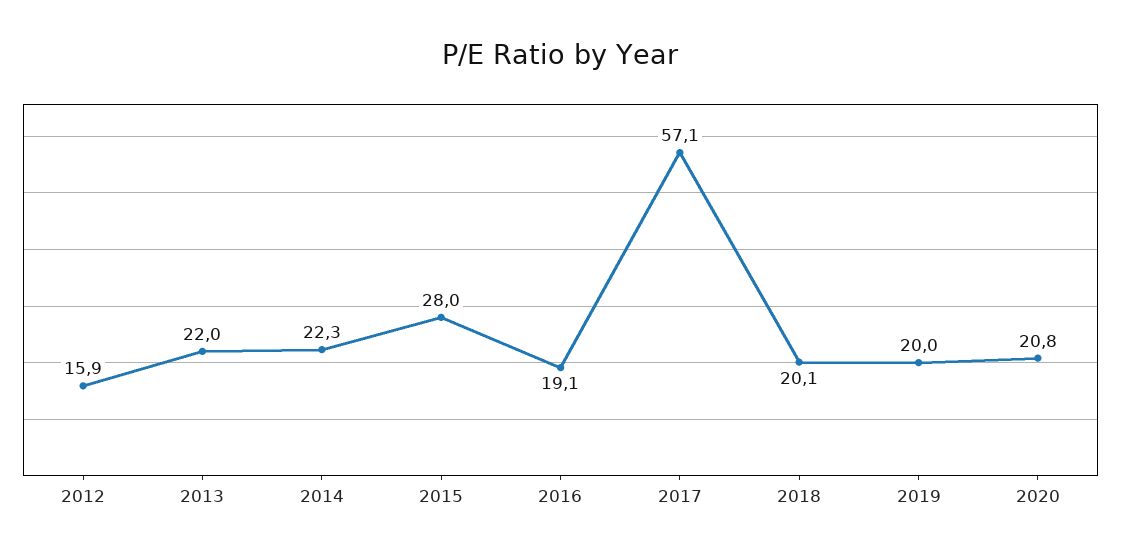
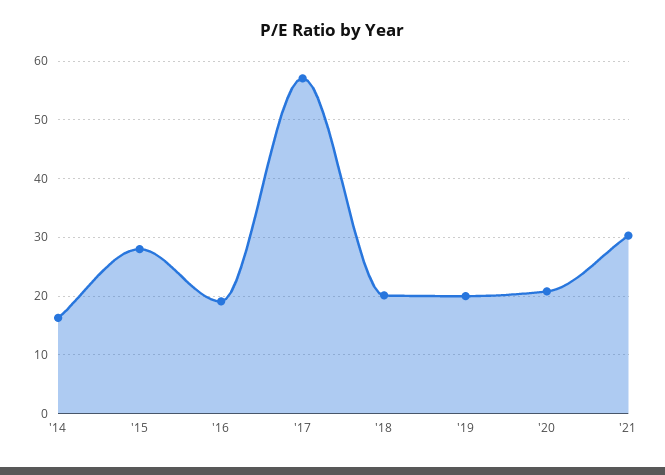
2012: 15.9 -> none
2013: 22 -> none
2014: 22.3 -> 16
'21: none -> 30

